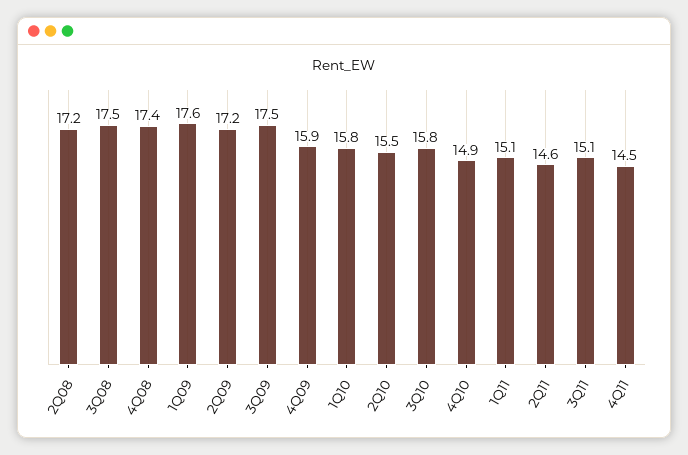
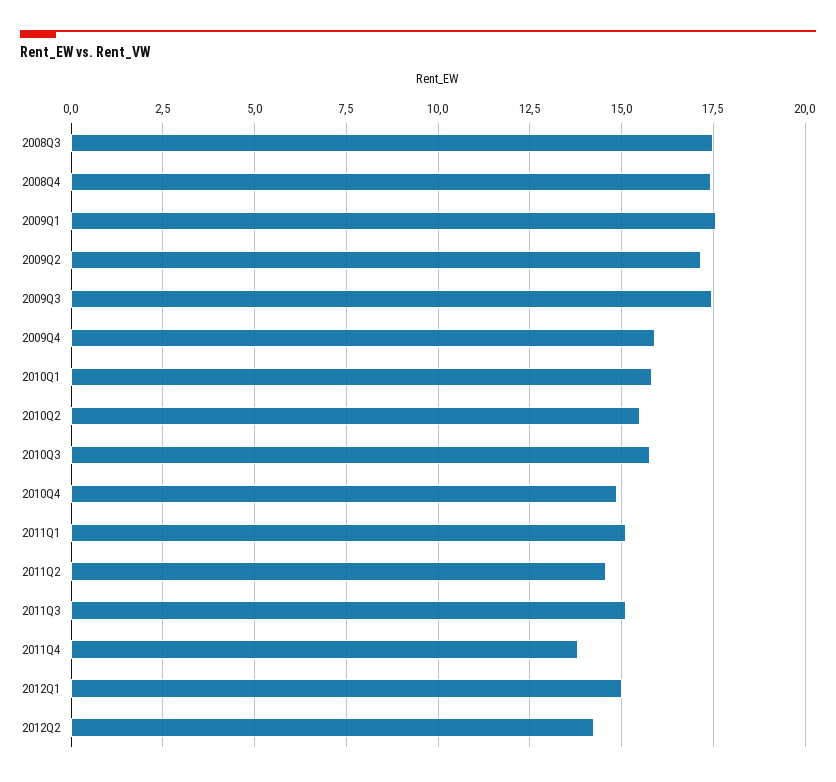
2Q08: 17.2 -> none
4Q11: 14.5 -> 13.75
2012Q1: none -> 15
2012Q2: none -> 14.25

